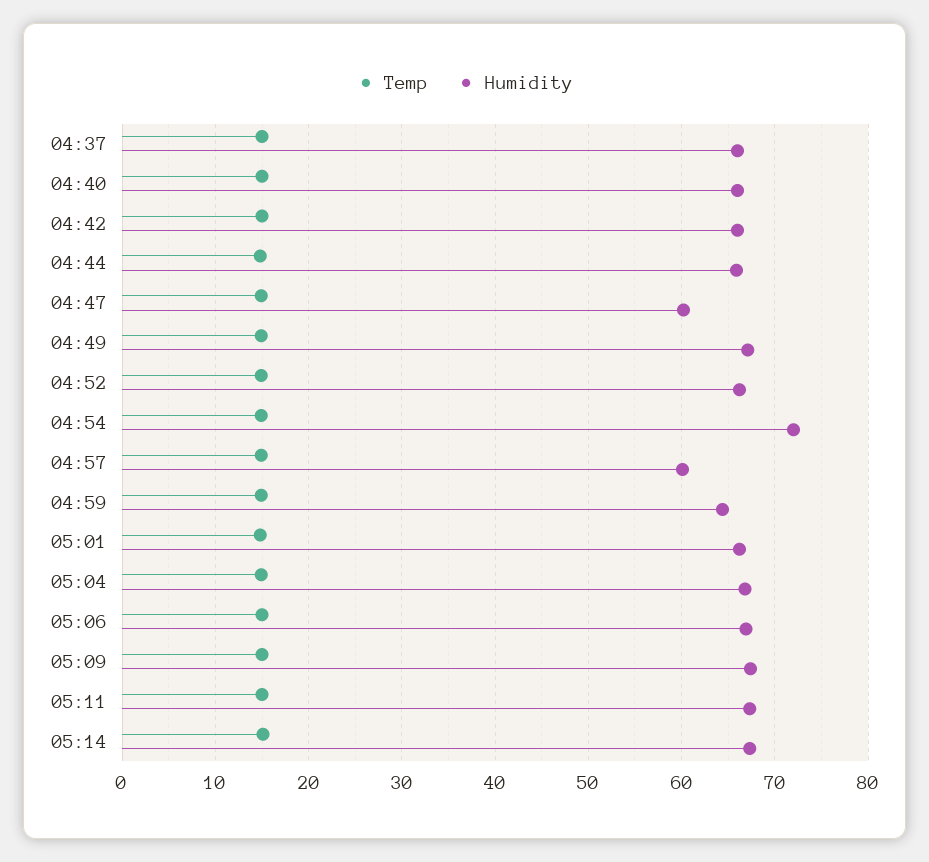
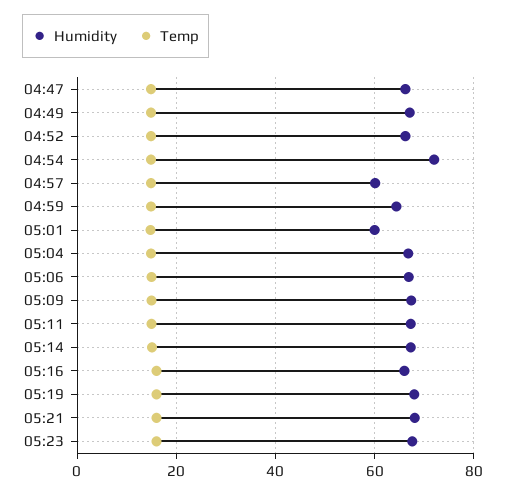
Temp, 04:37: 15 -> none
Humidity, 04:37: 66 -> none
Temp, 04:40: 15 -> none
Humidity, 04:40: 66 -> none
Temp, 04:42: 15 -> none
Humidity, 04:42: 66 -> none
Temp, 04:44: 15 -> none
Humidity, 04:44: 66 -> none
Humidity, 04:47: 60 -> 66
Humidity, 05:01: 66 -> 60
Humidity, 05:16: none -> 66
Temp, 05:16: none -> 16
Humidity, 05:19: none -> 68
Temp, 05:19: none -> 16
Humidity, 05:21: none -> 68
Temp, 05:21: none -> 16
Humidity, 05:23: none -> 68
Temp, 05:23: none -> 16

